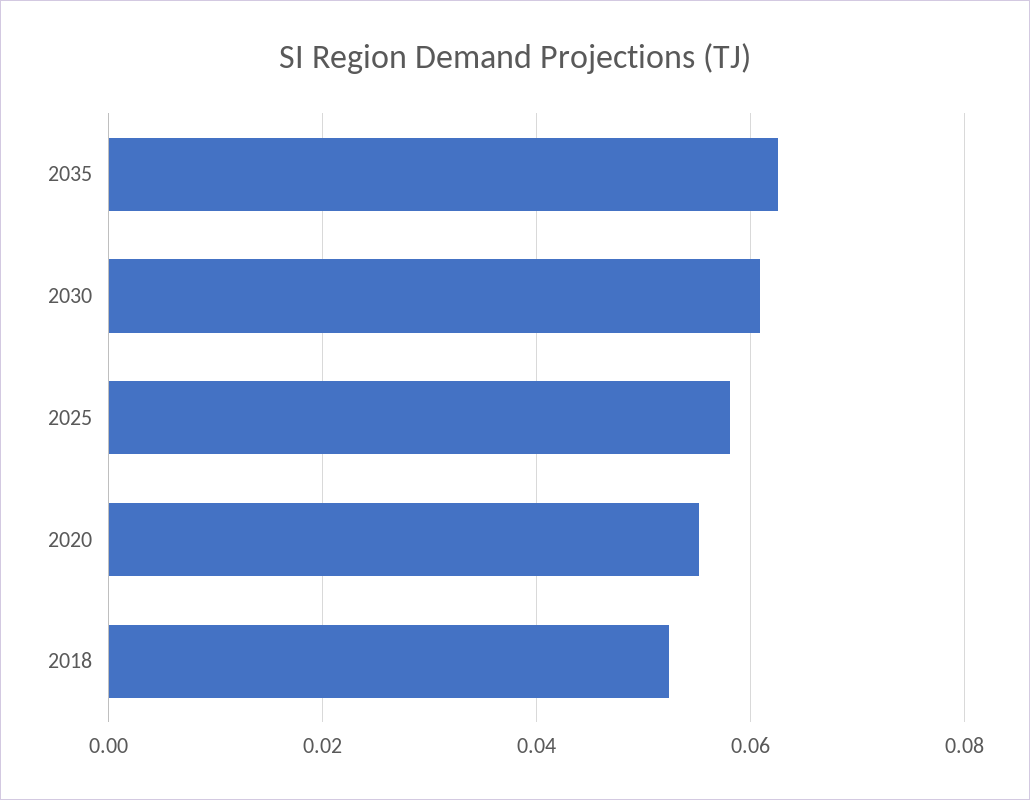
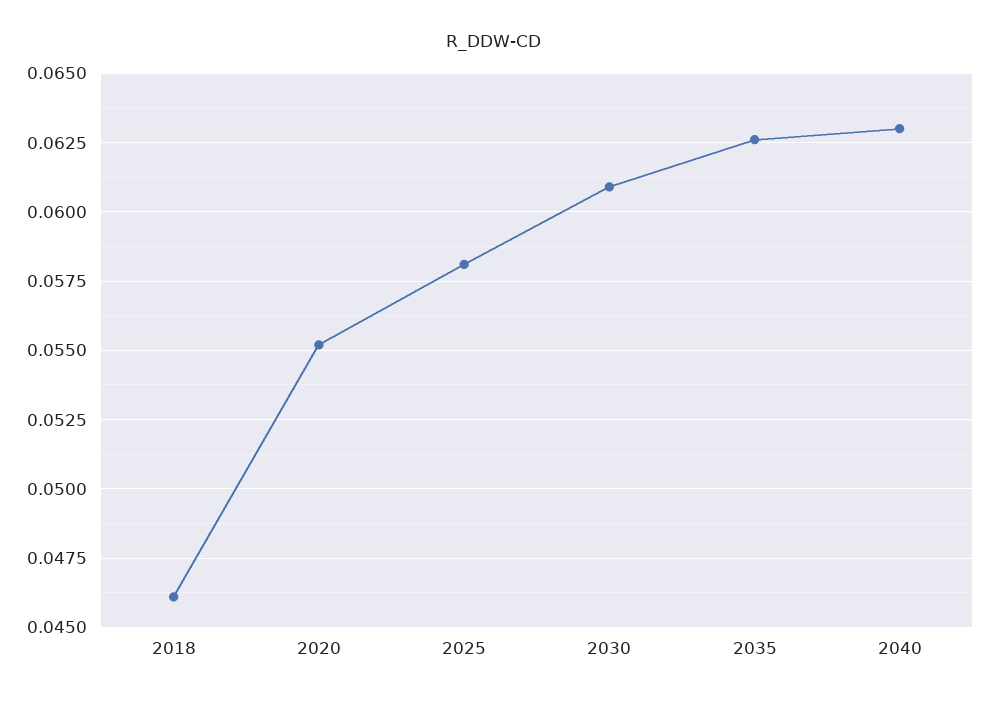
2018: 0.052 -> 0.046
2040: none -> 0.063

